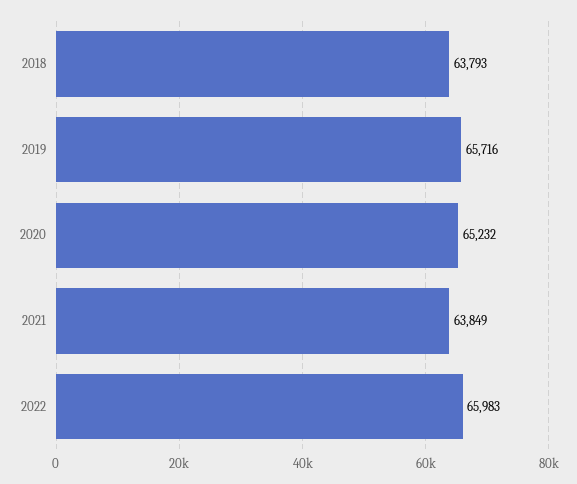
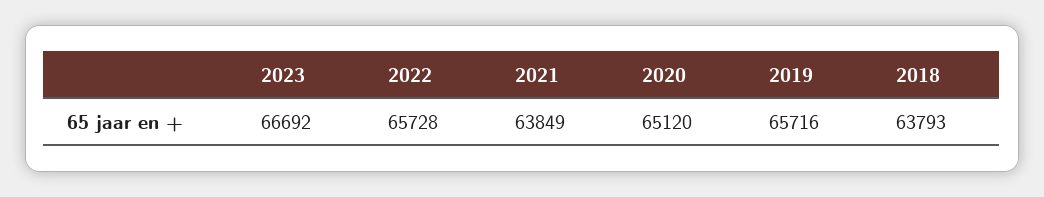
2020: 65232 -> 65120
2022: 65983 -> 65728
2023: none -> 66692

